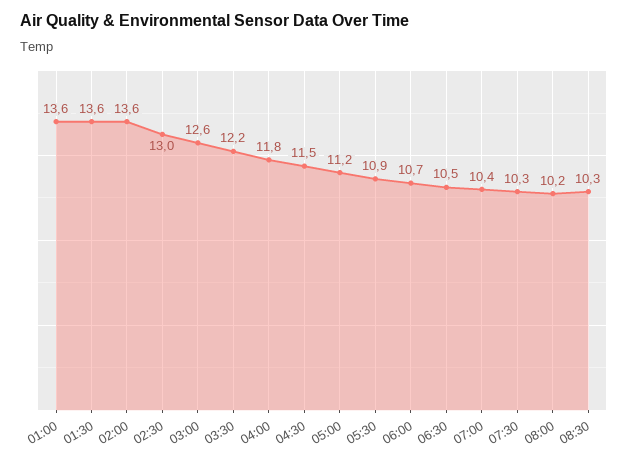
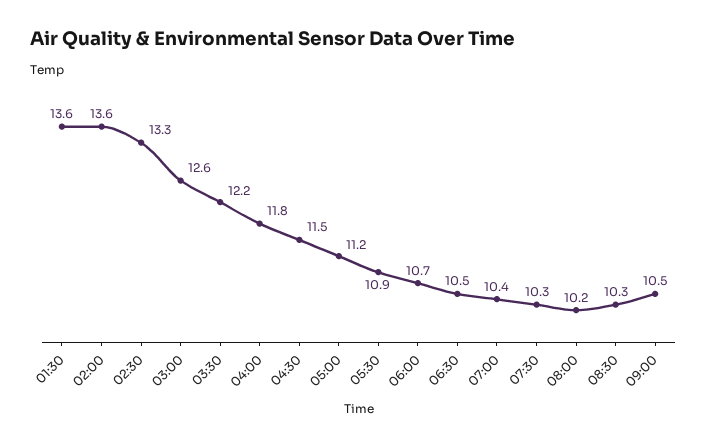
01:00: 13.6 -> none
02:30: 13 -> 13.3
09:00: none -> 10.5

